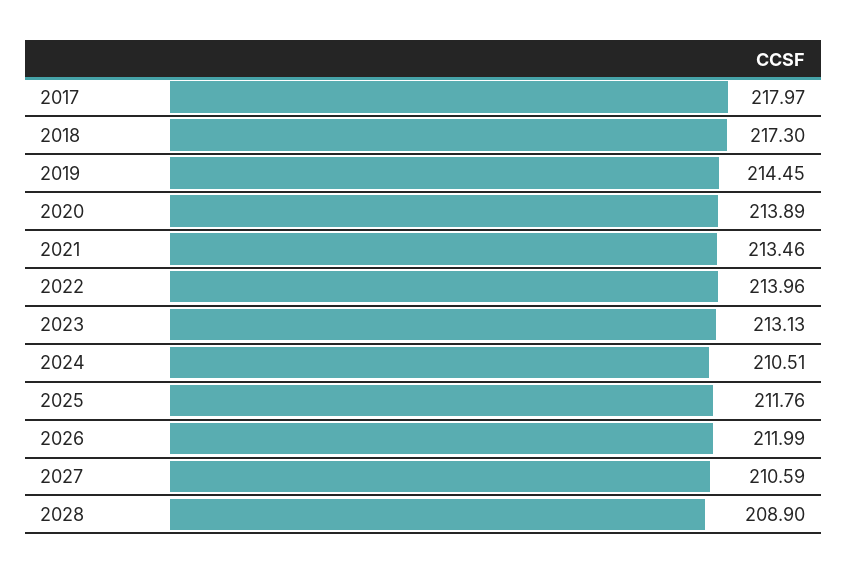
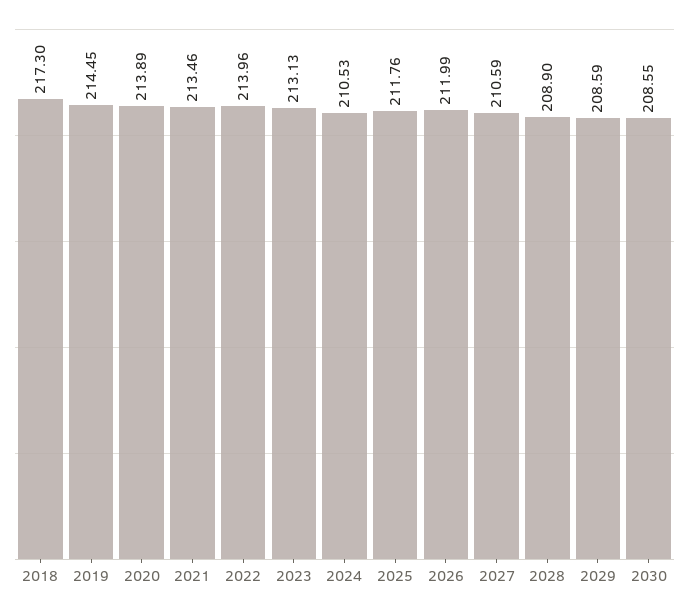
2017: 217.97 -> none
2024: 210.51 -> 210.53
2029: none -> 208.59
2030: none -> 208.55

